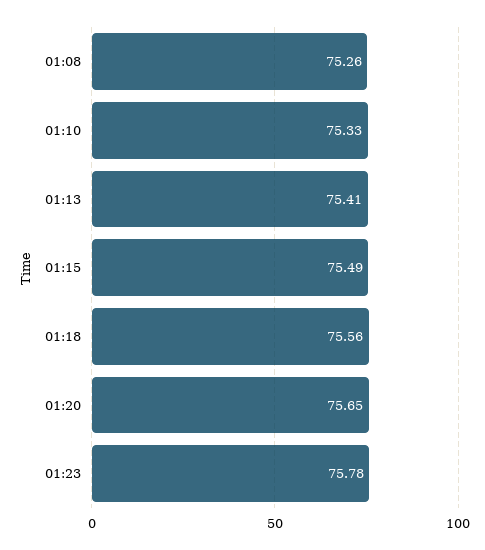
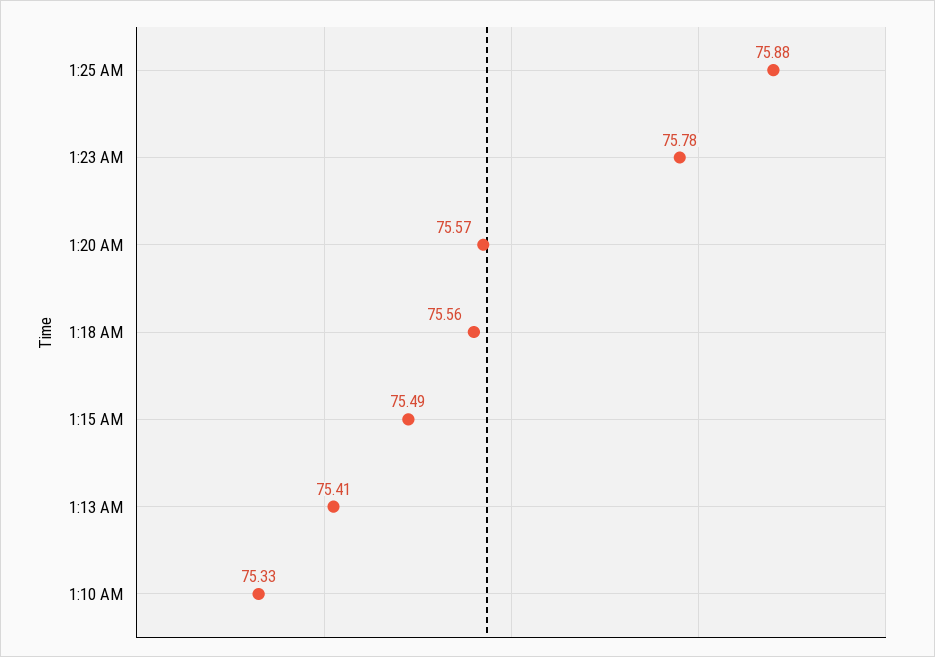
01:08: 75.26 -> none
01:20: 75.65 -> 75.57
1:25 AM: none -> 75.88

